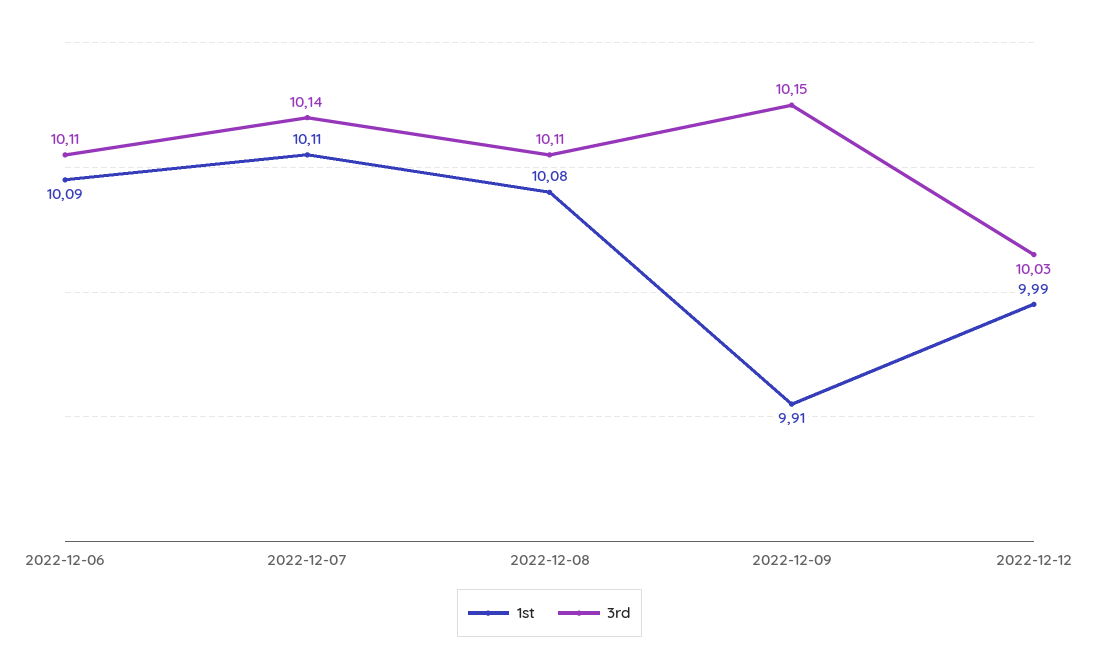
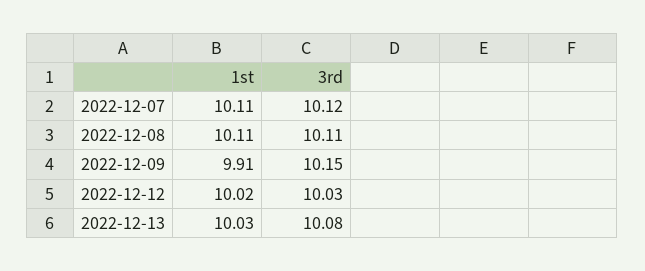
1st, 2022-12-06: 10.09 -> none
3rd, 2022-12-06: 10.11 -> none
3rd, 2022-12-07: 10.14 -> 10.12
1st, 2022-12-08: 10.08 -> 10.11
1st, 2022-12-12: 9.99 -> 10.02
1st, 2022-12-13: none -> 10.03
3rd, 2022-12-13: none -> 10.08

